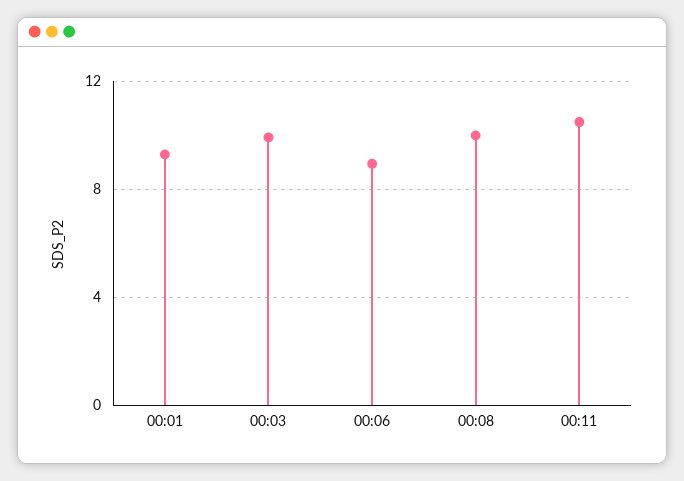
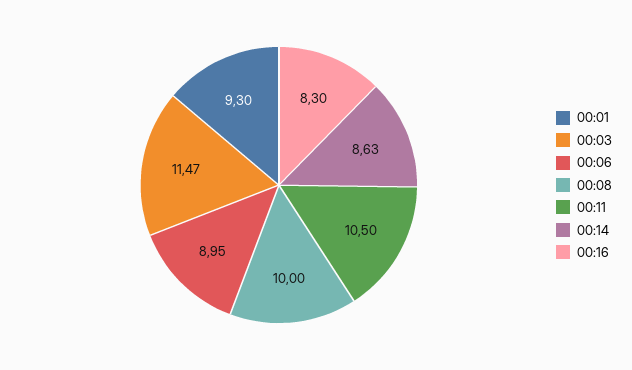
00:03: 10 -> 11.47
00:14: none -> 8.63
00:16: none -> 8.3

